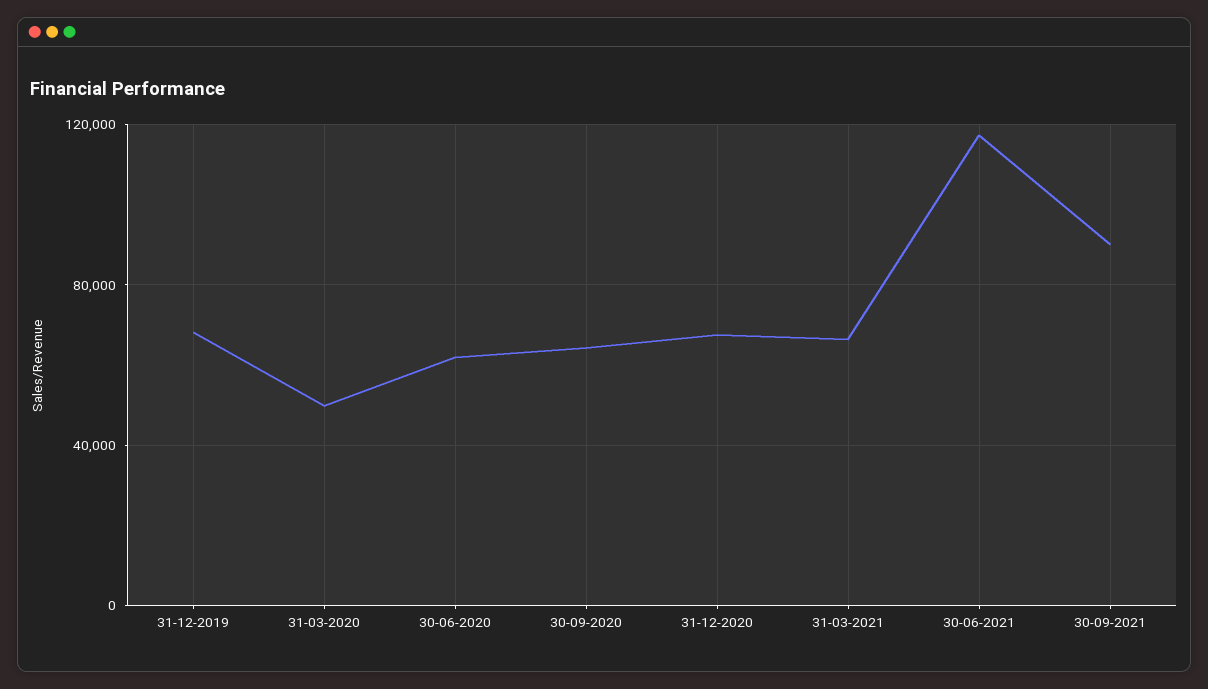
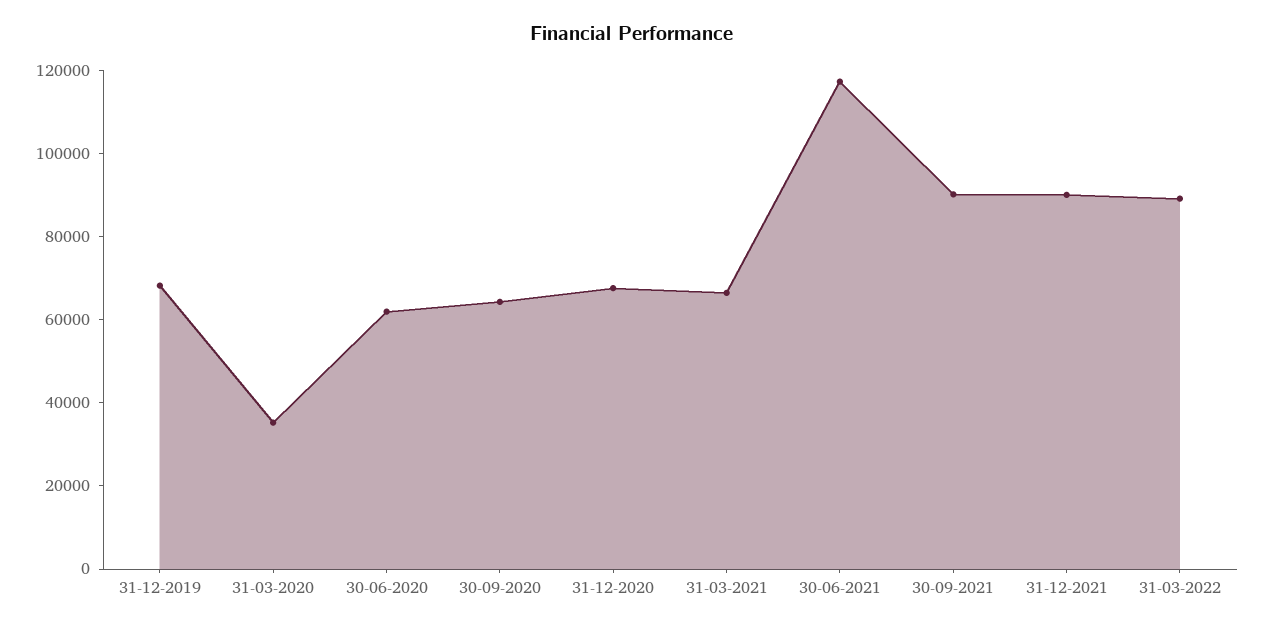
31-03-2020: 50000 -> 35000
31-12-2021: none -> 90000
31-03-2022: none -> 90000

